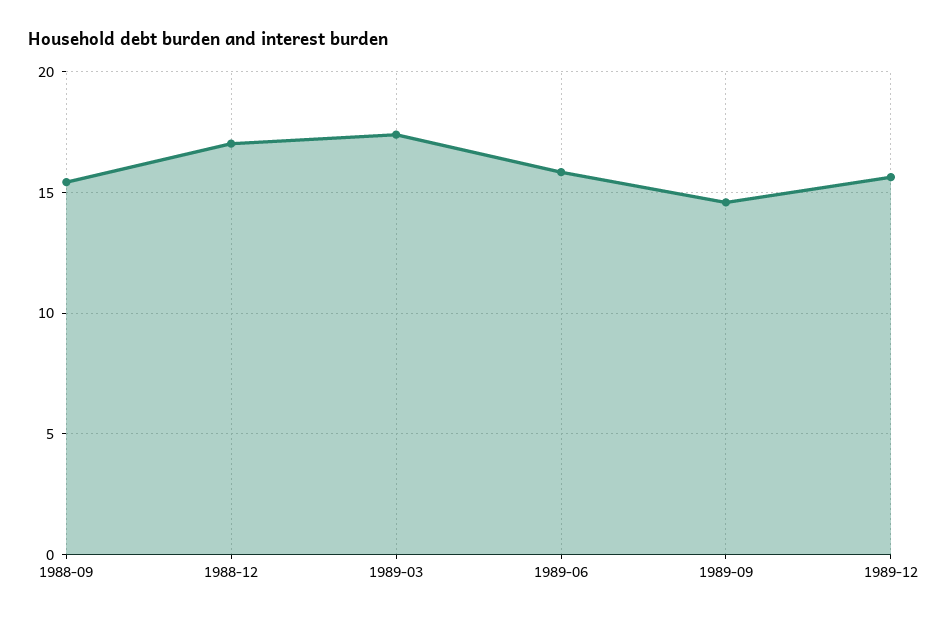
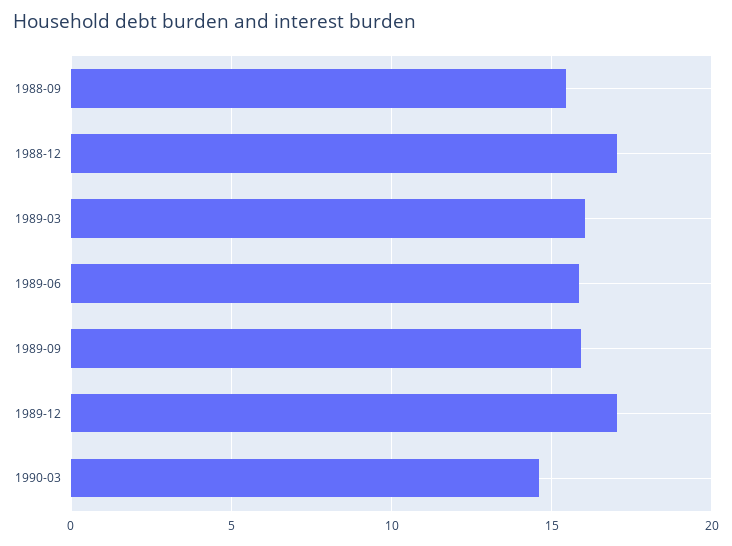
1989-03: 17.5 -> 16
1989-09: 14.5 -> 16
1989-12: 15.5 -> 17
1990-03: none -> 14.5

